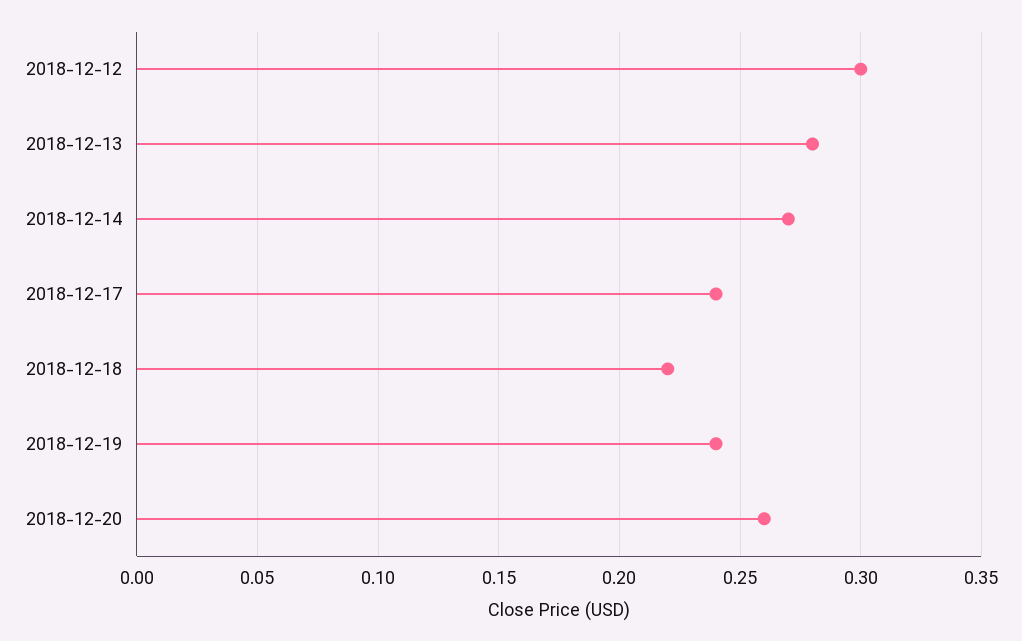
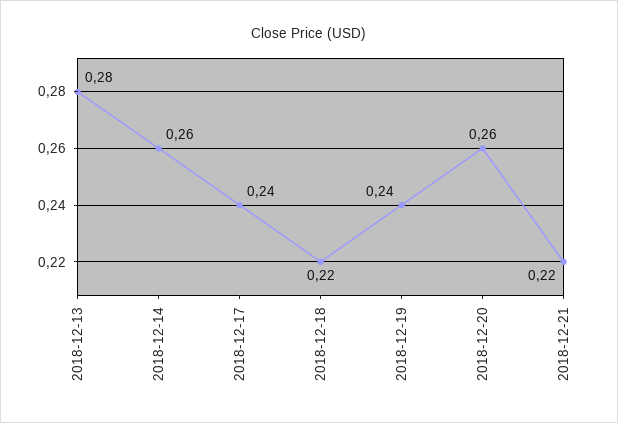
2018-12-12: 0.3 -> none
2018-12-14: 0.27 -> 0.26
2018-12-21: none -> 0.22

